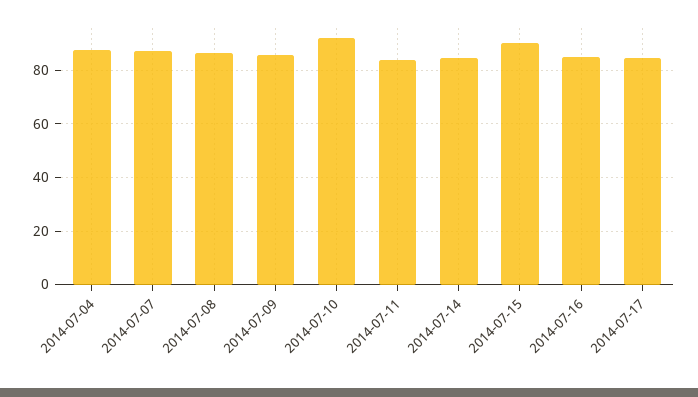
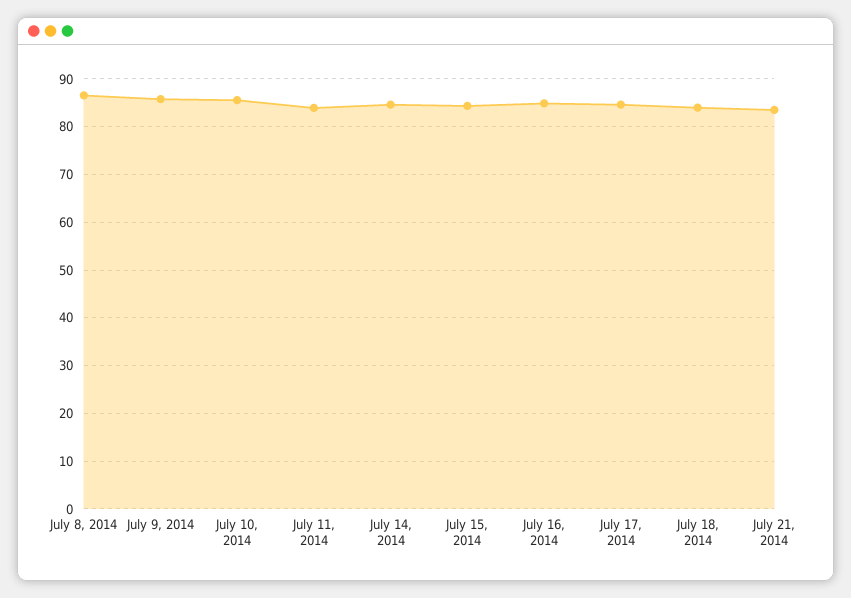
2014-07-04: 87.5 -> none
2014-07-07: 87.5 -> none
2014-07-10: 92.5 -> 86
2014-07-15: 90 -> 84
July 18, 2014: none -> 84
July 21, 2014: none -> 84

